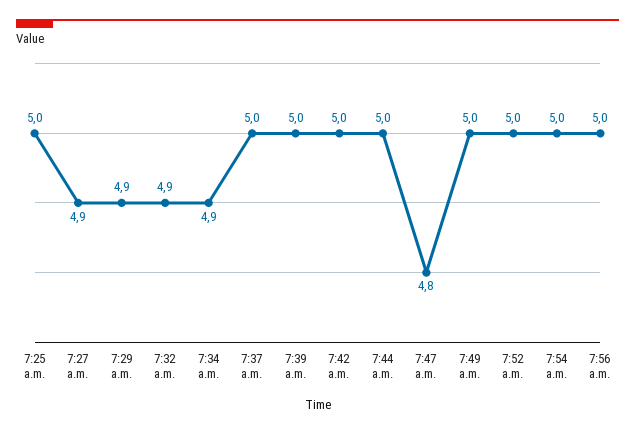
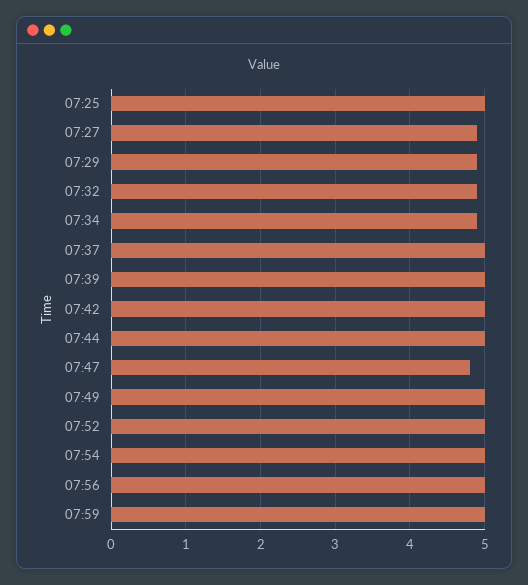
07:59: none -> 5

